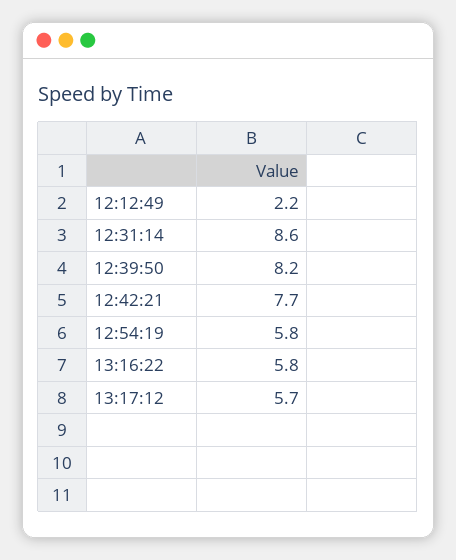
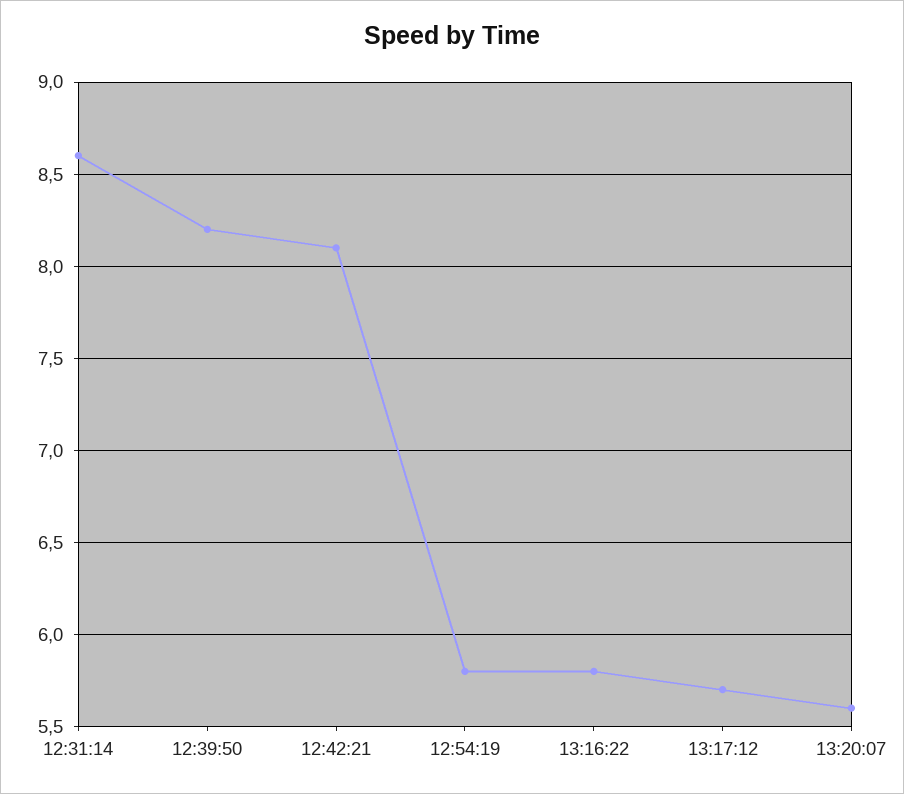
12:12:49: 2.2 -> none
12:42:21: 7.7 -> 8.1
13:20:07: none -> 5.6

